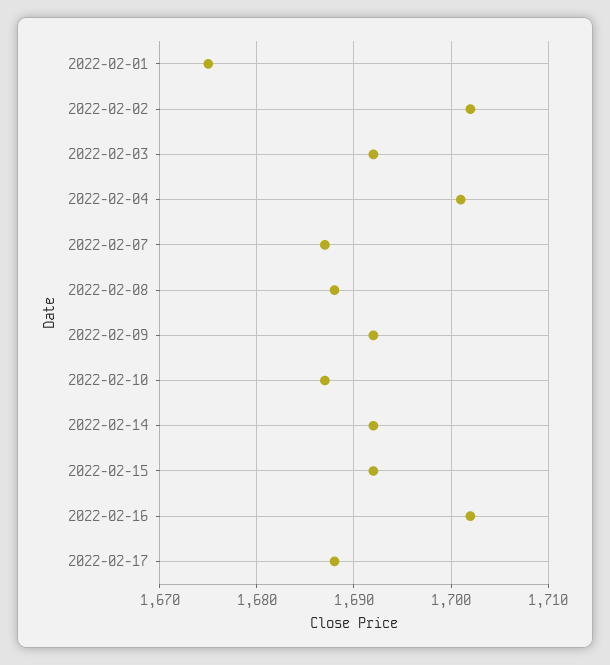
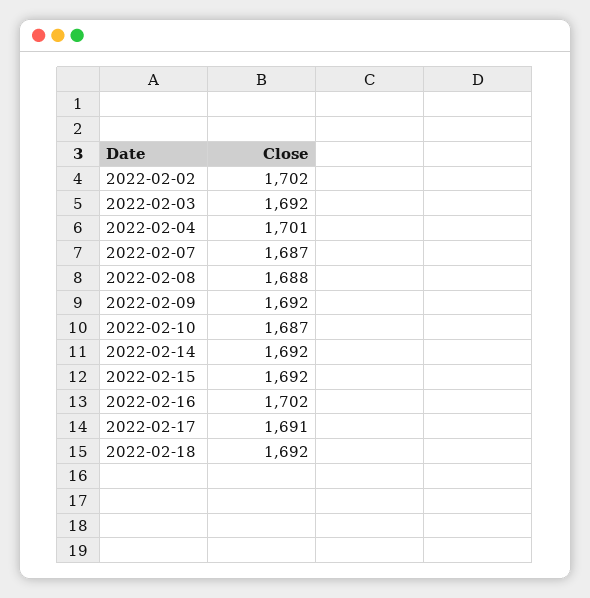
2022-02-01: 1675 -> none
2022-02-17: 1688 -> 1691
2022-02-18: none -> 1692

